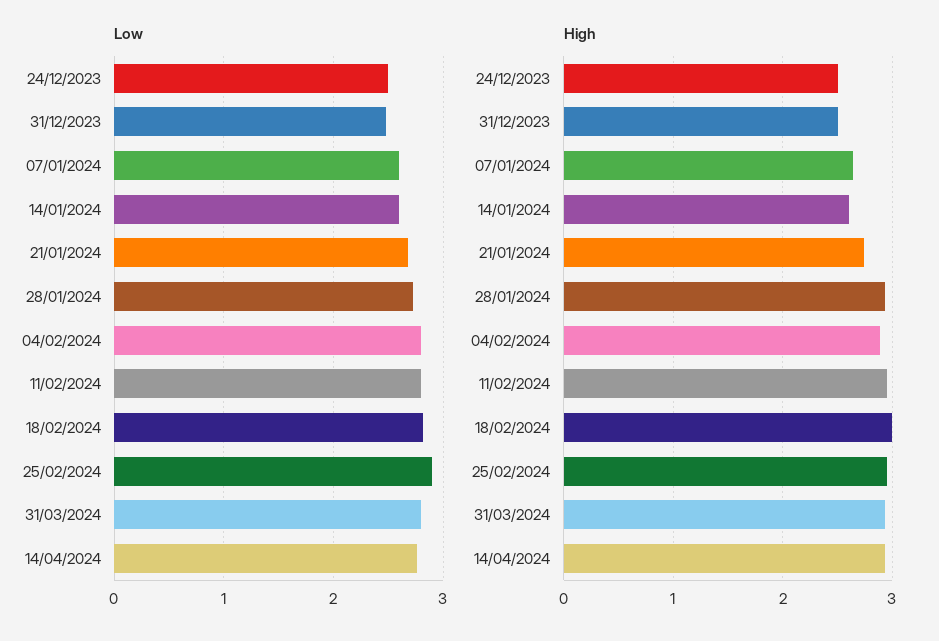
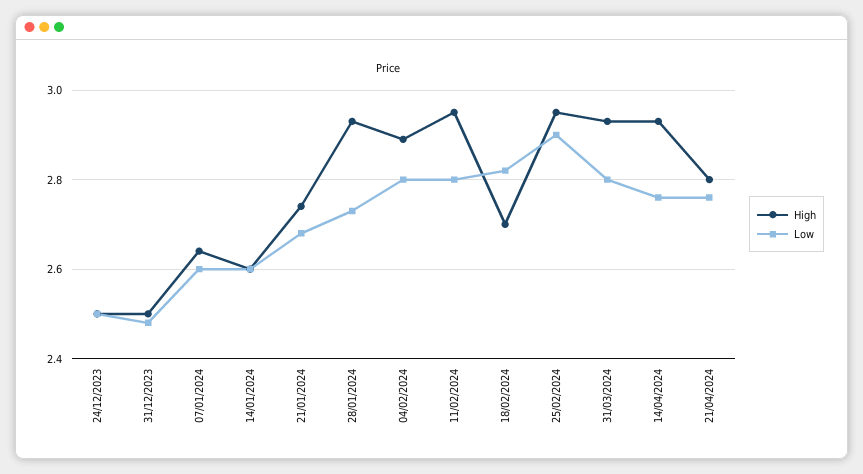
High, 18/02/2024: 3 -> 2.7
High, 21/04/2024: none -> 2.8
Low, 21/04/2024: none -> 2.75

